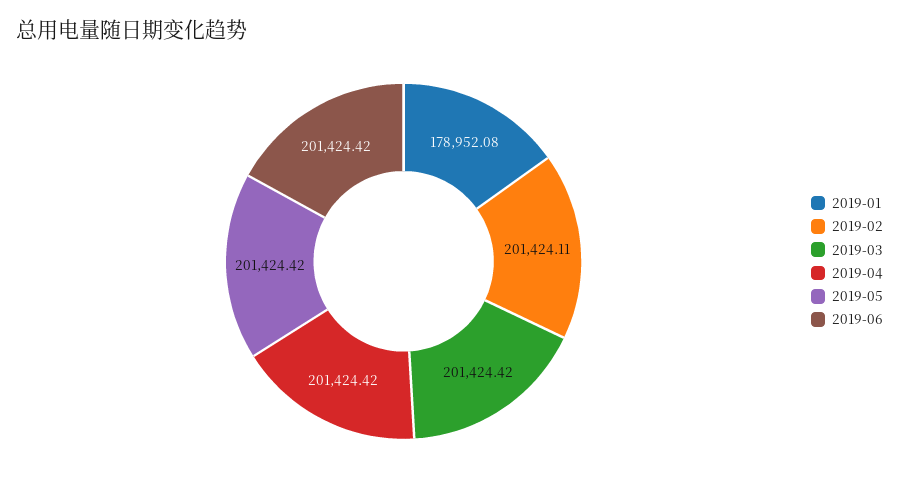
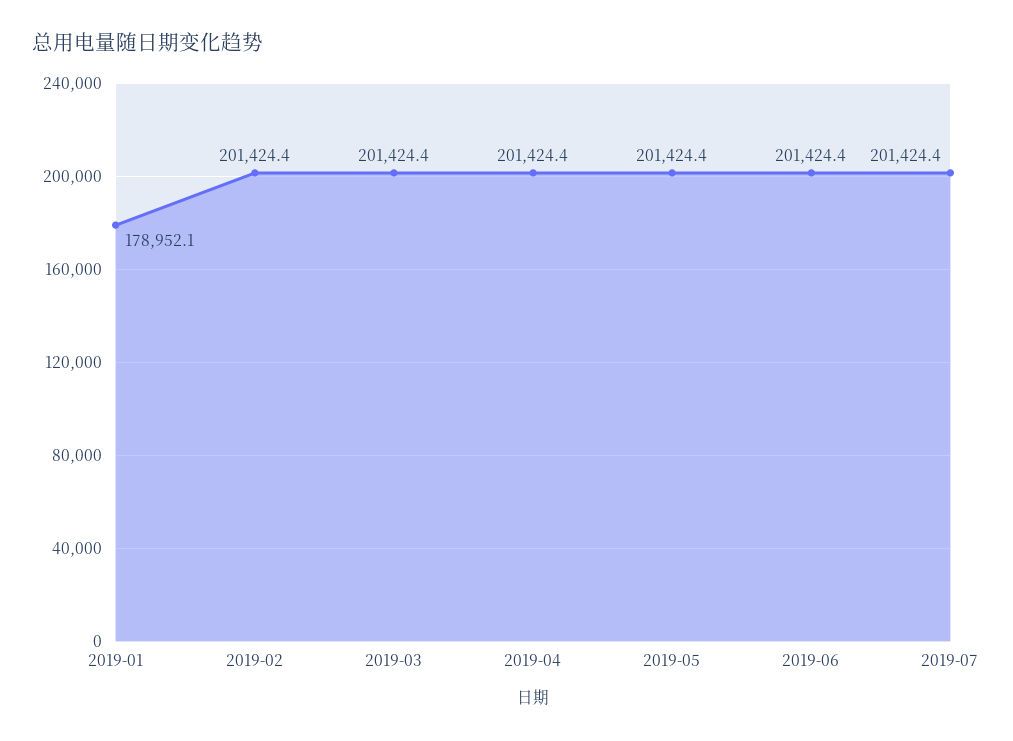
2019-02: 201424.11 -> 201424.4
2019-07: none -> 201424.4

